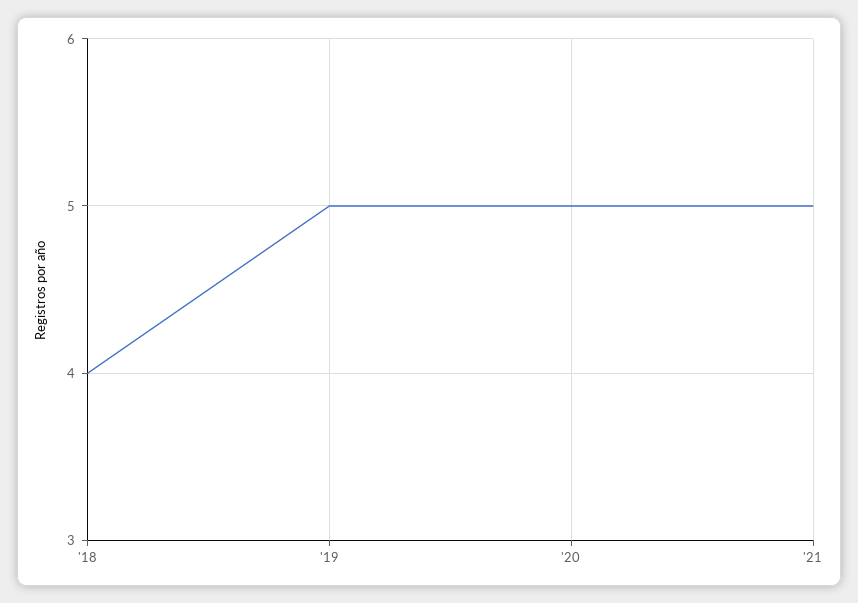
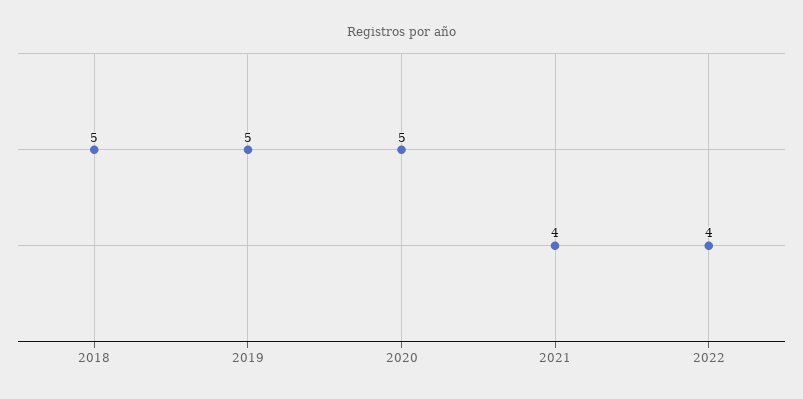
'18: 4 -> 5
'21: 5 -> 4
2022: none -> 4

